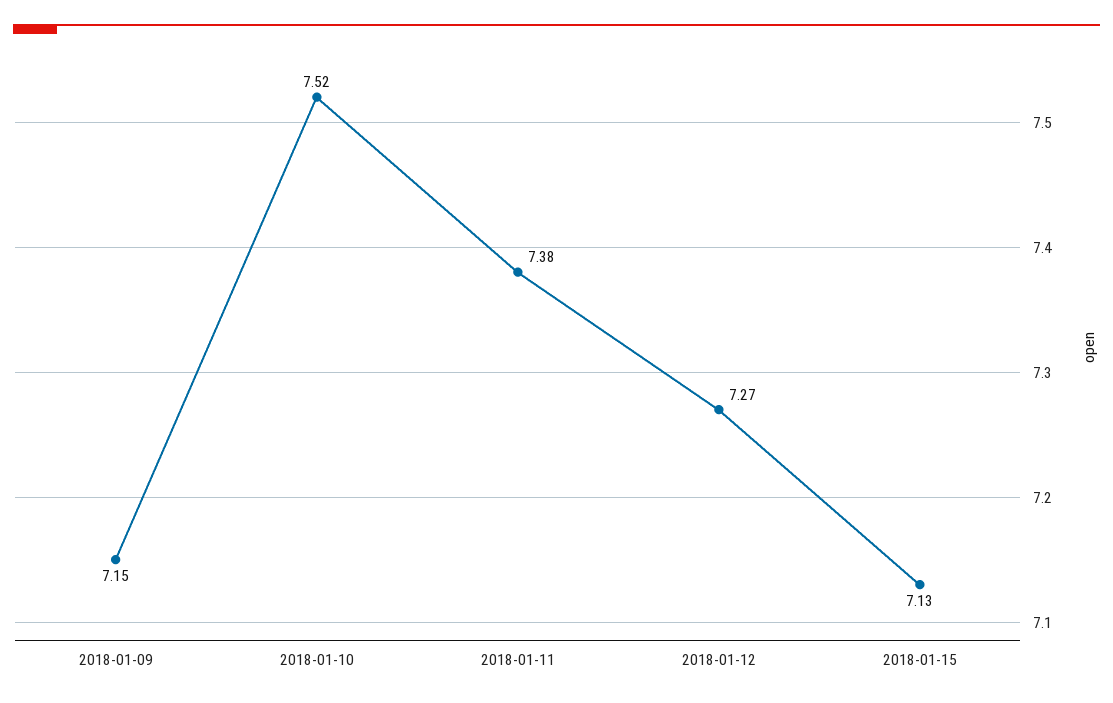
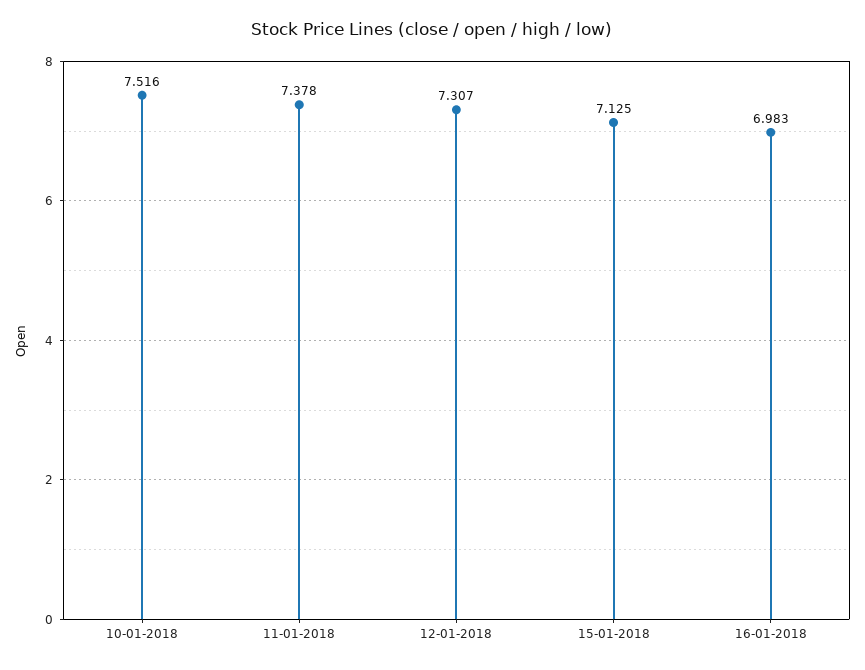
2018-01-09: 7.15 -> none
2018-01-12: 7.27 -> 7.307
16-01-2018: none -> 6.983

